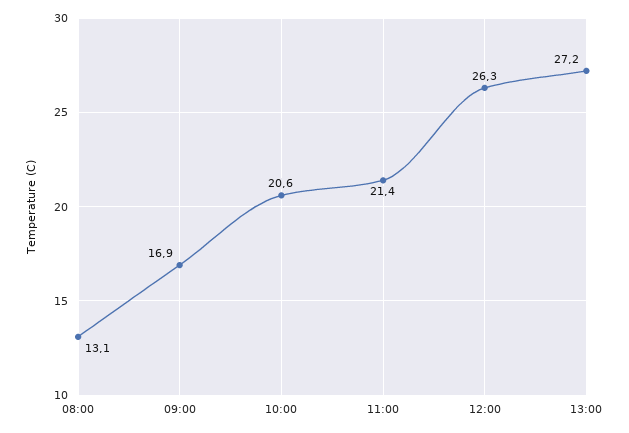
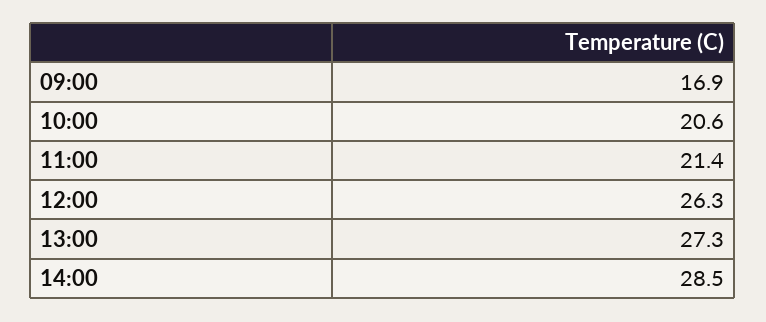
08:00: 13.1 -> none
13:00: 27.2 -> 27.3
14:00: none -> 28.5

